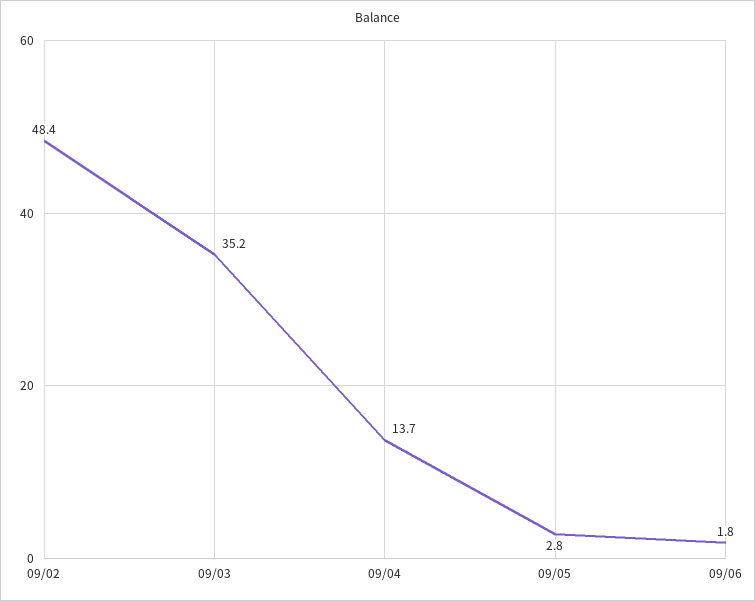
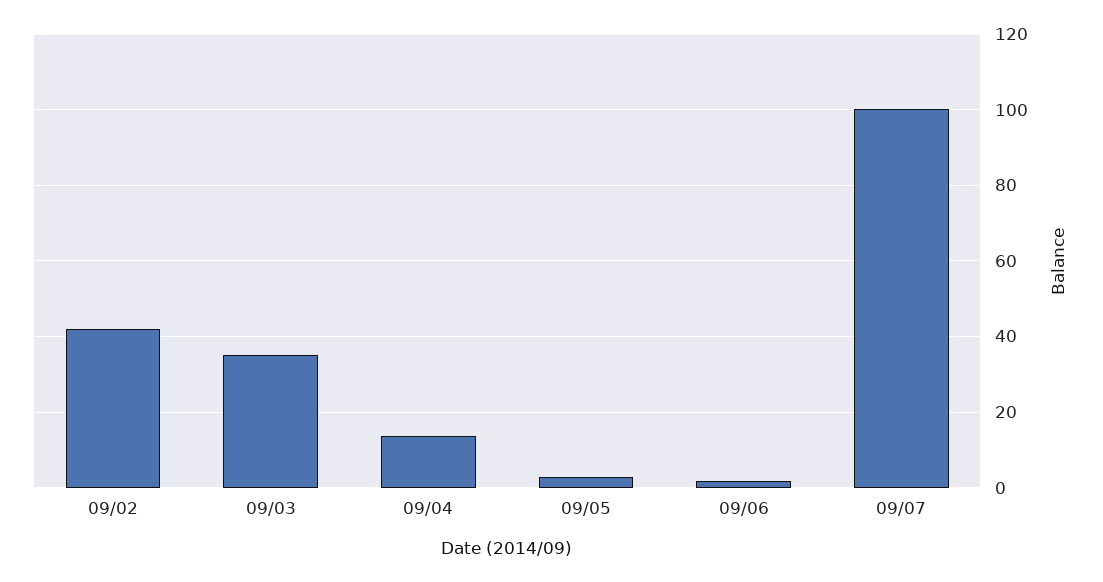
09/02: 48.4 -> 42
09/07: none -> 100

